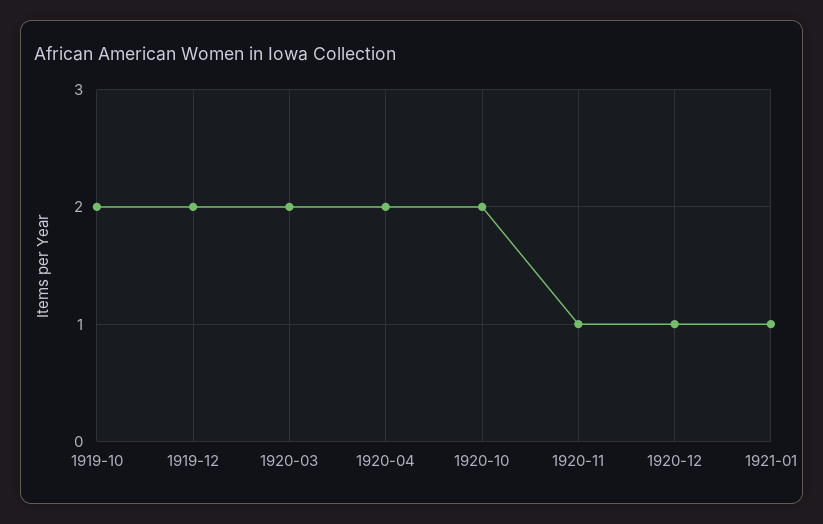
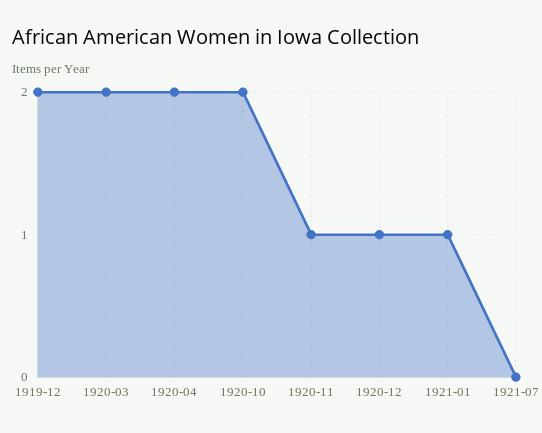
1919-10: 2 -> none
1921-07: none -> 0

